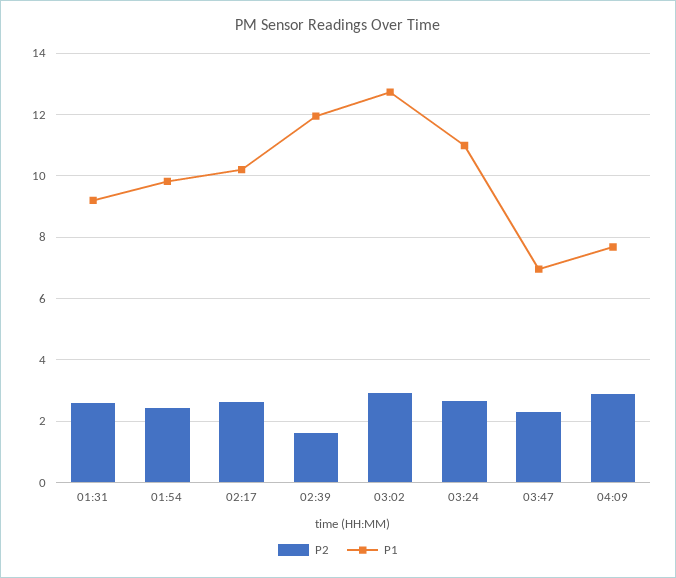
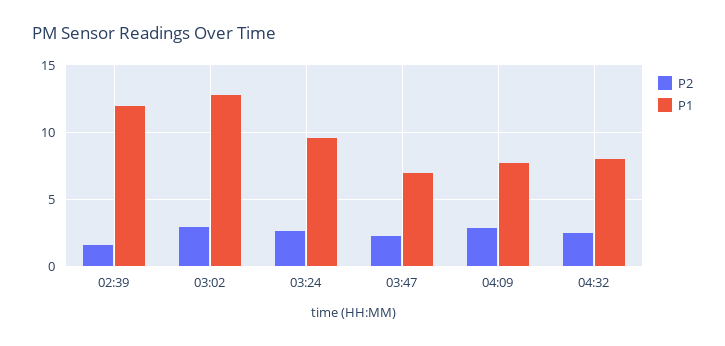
P2, 01:31: 2.6 -> none
P1, 01:31: 9.2 -> none
P2, 01:54: 2.4 -> none
P1, 01:54: 9.8 -> none
P2, 02:17: 2.6 -> none
P1, 02:17: 10.2 -> none
P1, 03:24: 11 -> 9.5
P2, 04:32: none -> 2.5
P1, 04:32: none -> 8

